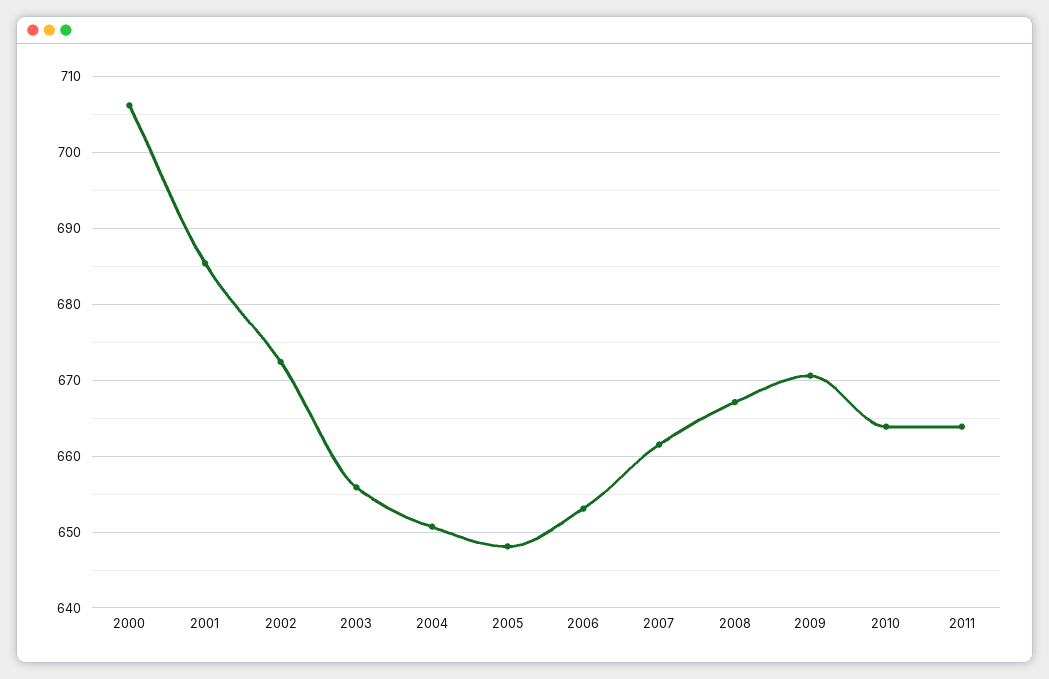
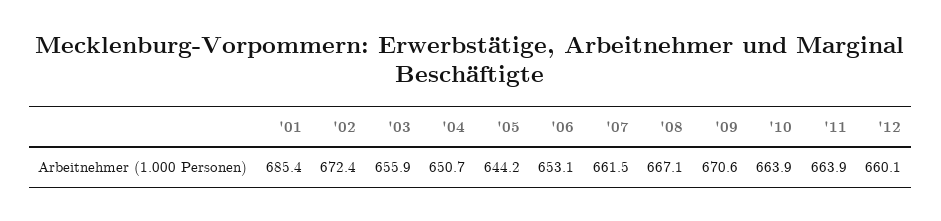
2000: 706 -> none
2005: 648 -> 644.2
'12: none -> 660.1

